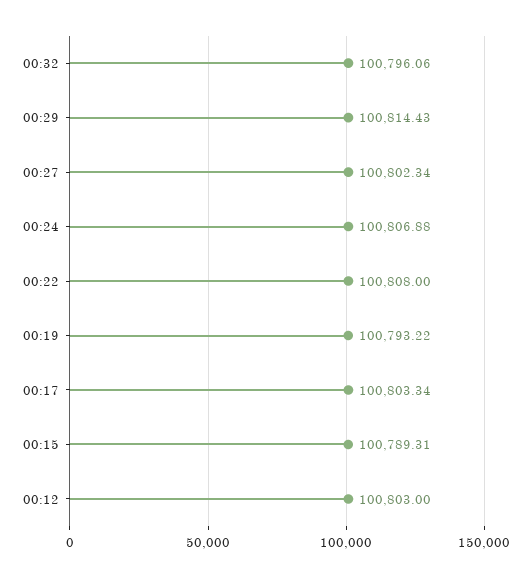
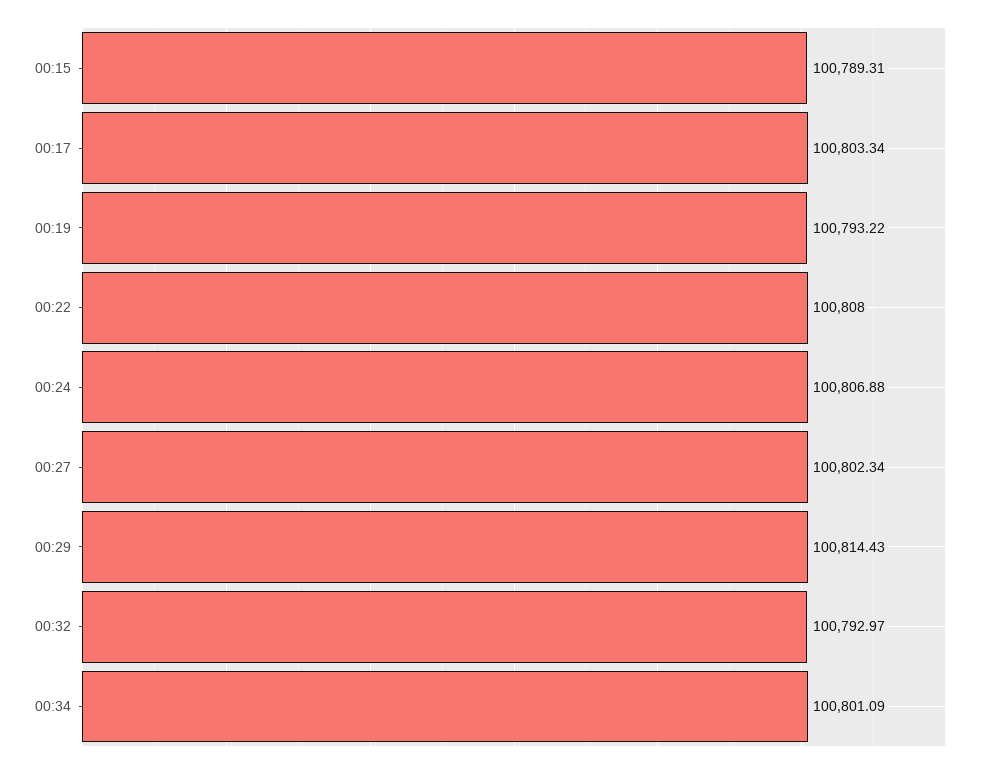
00:32: 100796.06 -> 100792.97
00:12: 100803 -> none
00:34: none -> 100801.09

